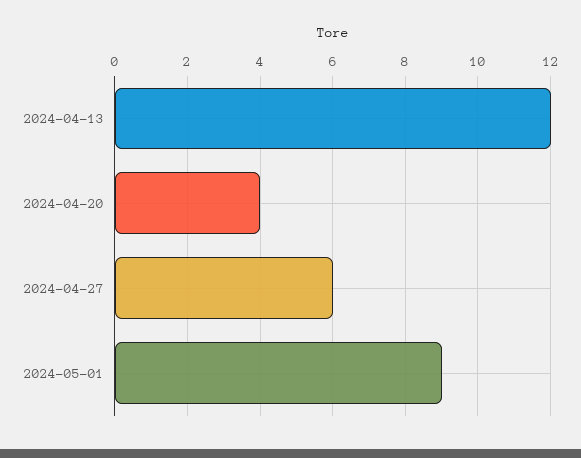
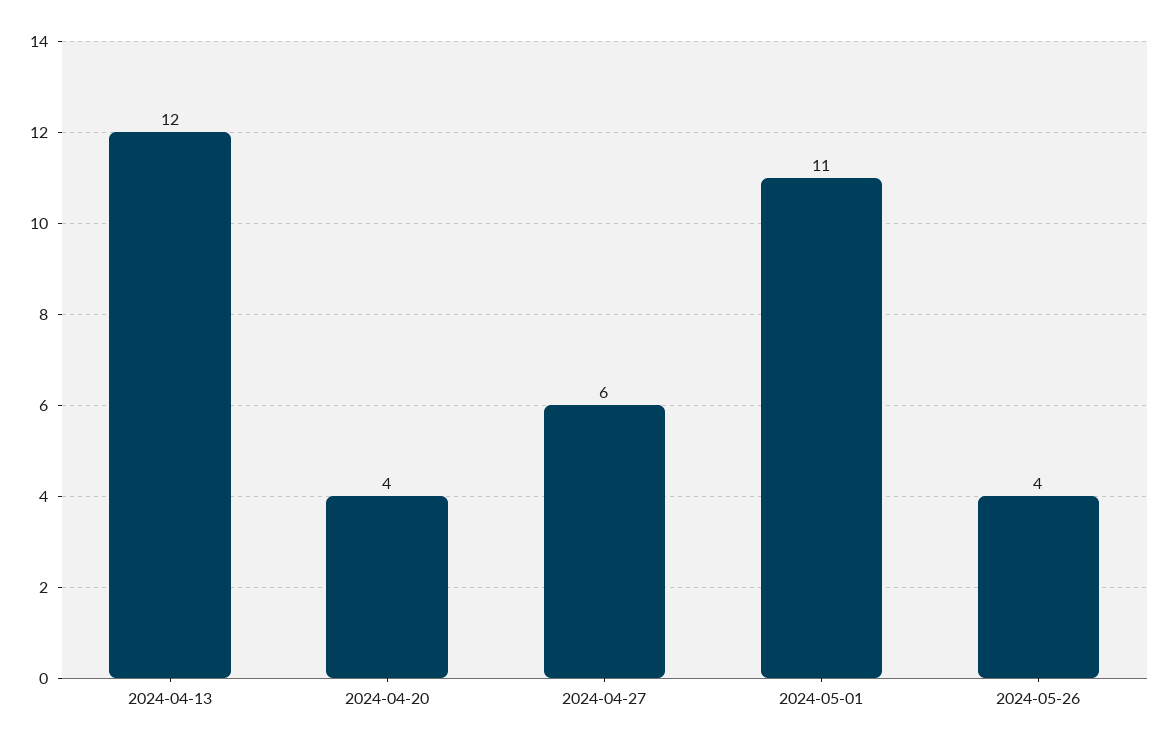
2024-05-01: 9 -> 11
2024-05-26: none -> 4

